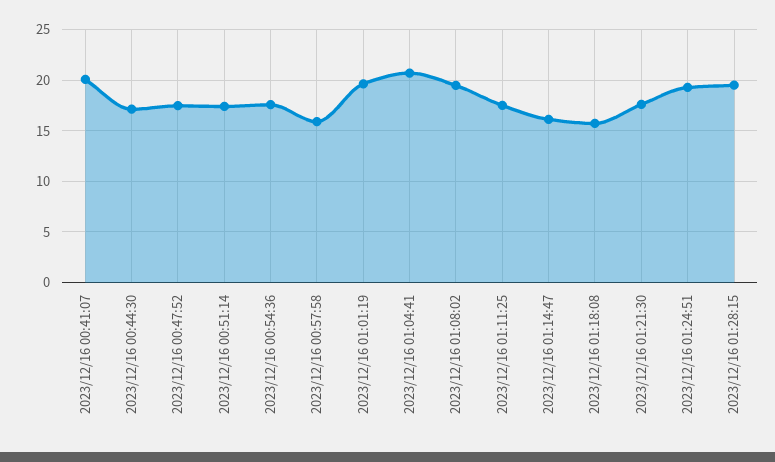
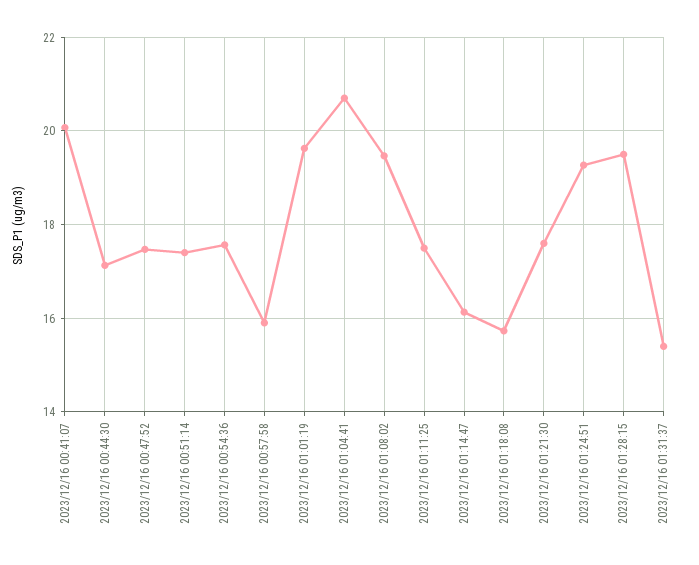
2023/12/16 01:31:37: none -> 15.4

